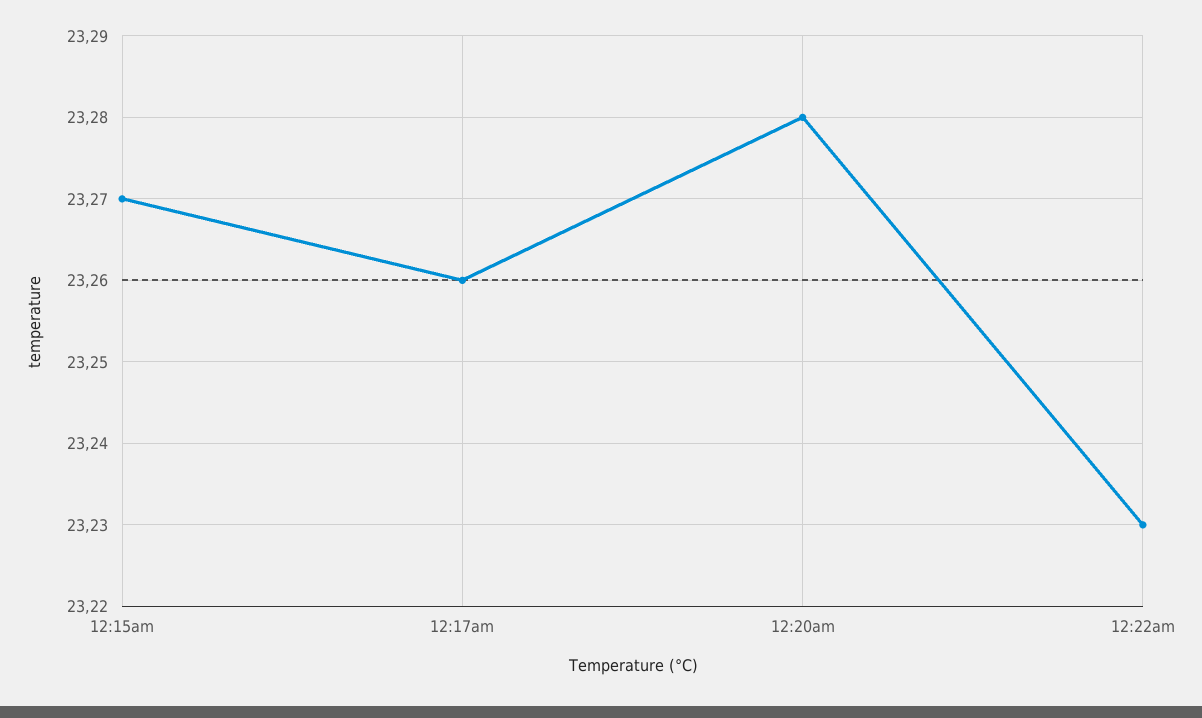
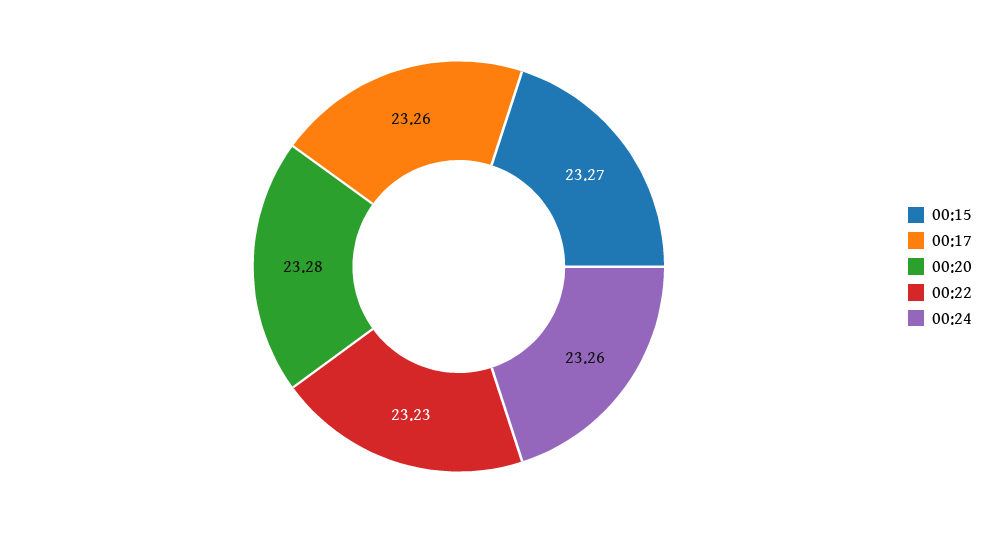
00:24: none -> 23.26

